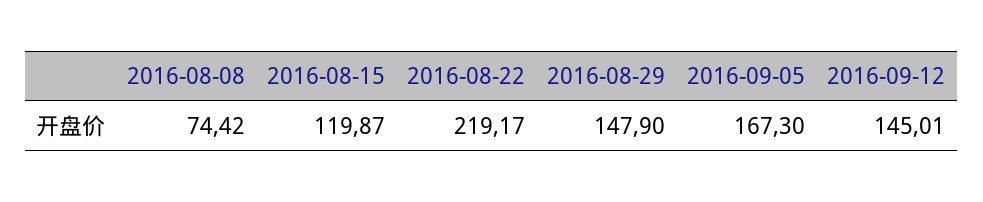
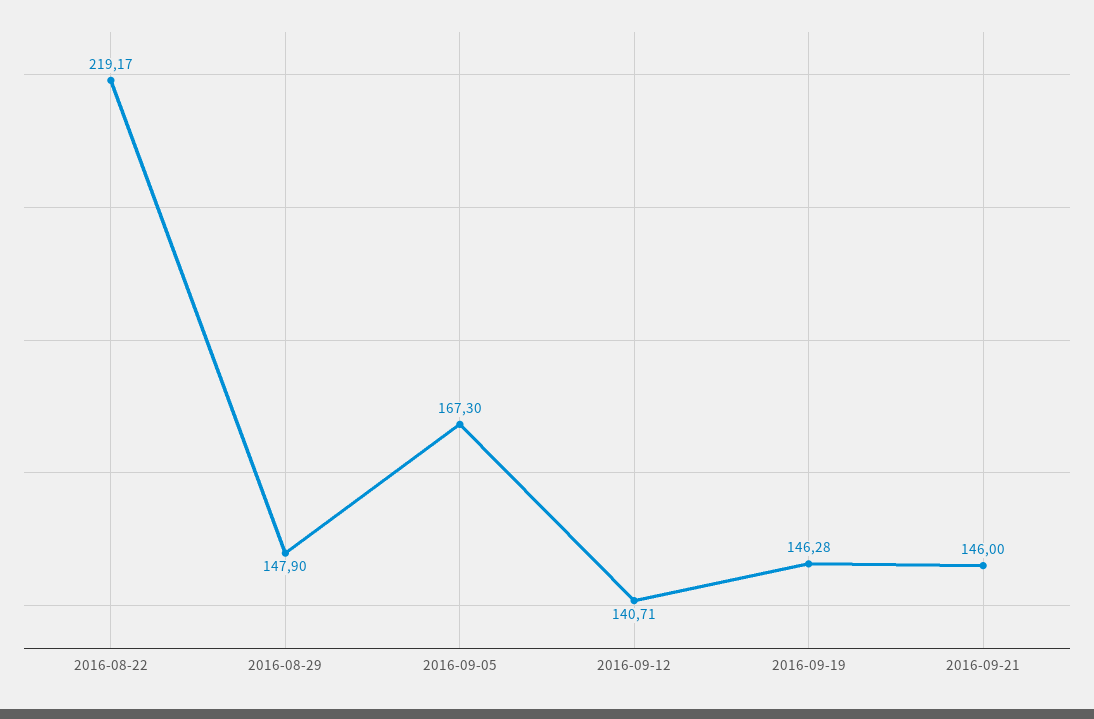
2016-08-08: 74.42 -> none
2016-08-15: 119.87 -> none
2016-09-12: 145.01 -> 140.71
2016-09-19: none -> 146.28
2016-09-21: none -> 146

